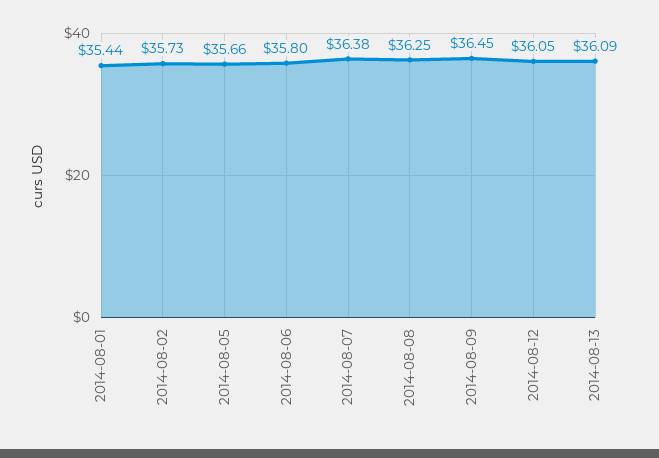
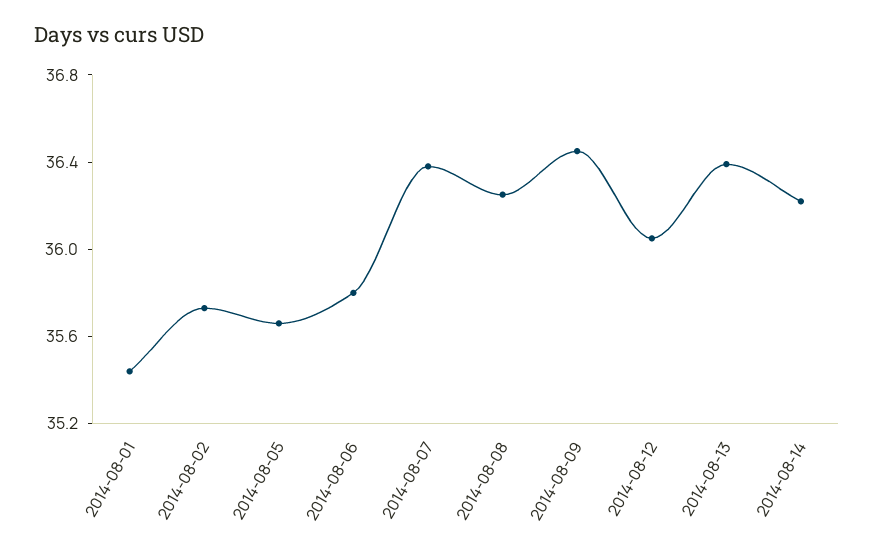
2014-08-13: 36.09 -> 36.4
2014-08-14: none -> 36.2

